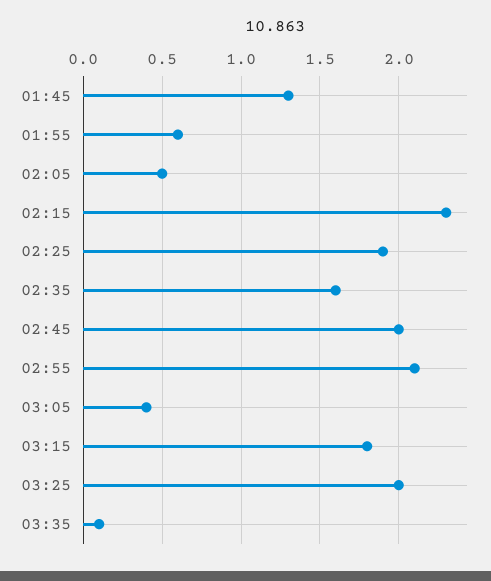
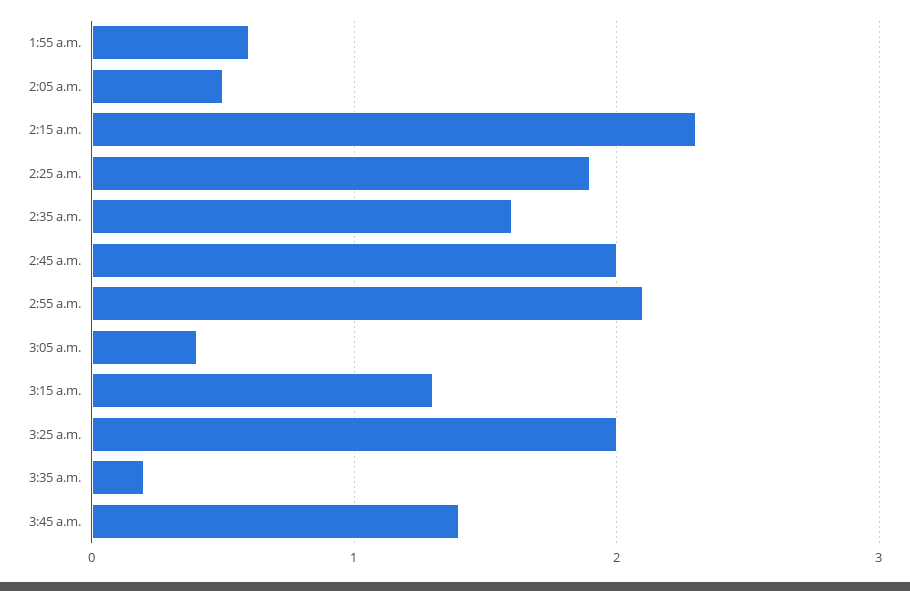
01:45: 1.3 -> none
03:15: 1.8 -> 1.3
03:35: 0.1 -> 0.2
3:45 a.m.: none -> 1.4

